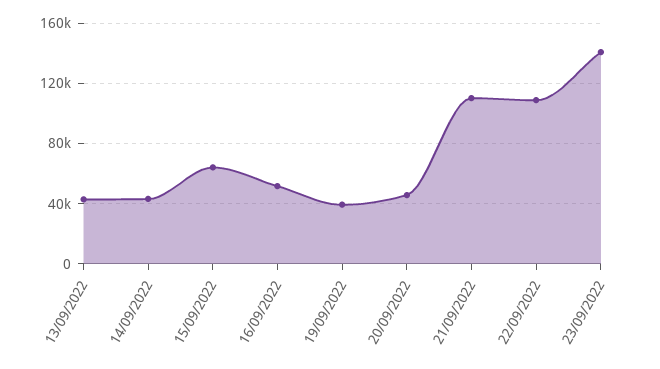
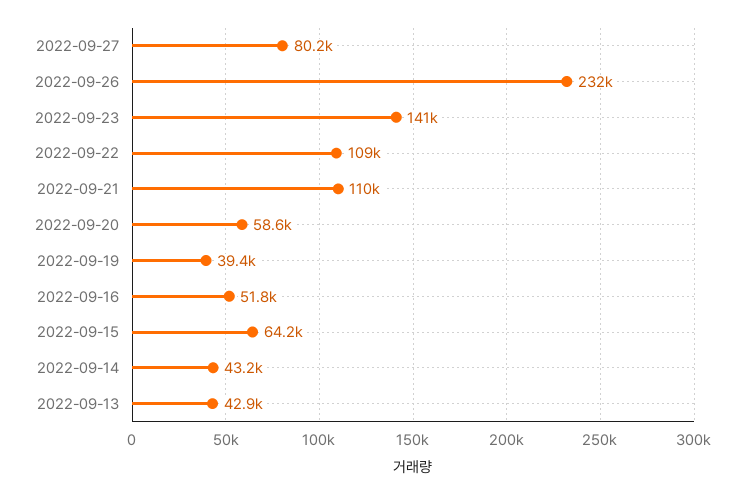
20/09/2022: 45000 -> 58600
2022-09-27: none -> 80200
2022-09-26: none -> 232000

